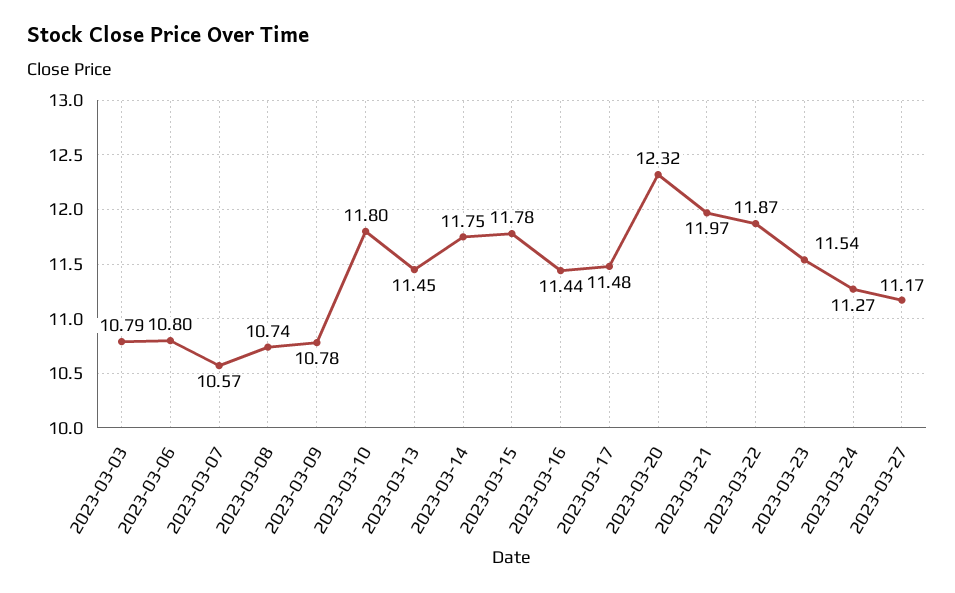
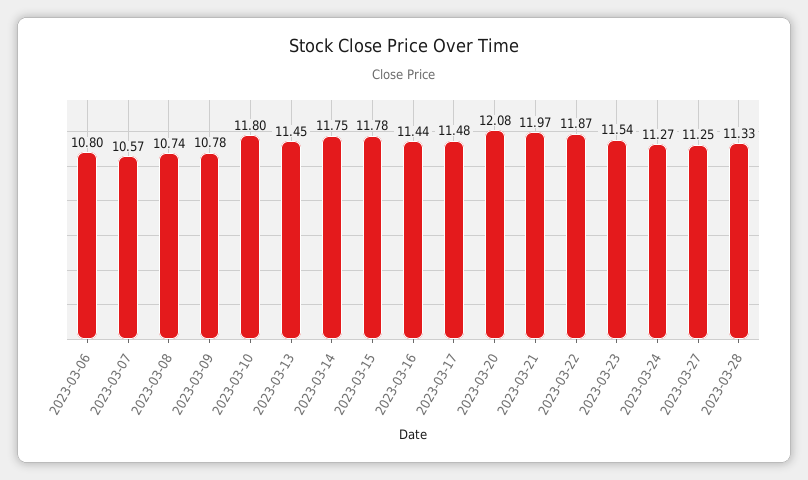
2023-03-03: 10.79 -> none
2023-03-20: 12.32 -> 12.08
2023-03-27: 11.17 -> 11.25
2023-03-28: none -> 11.33

